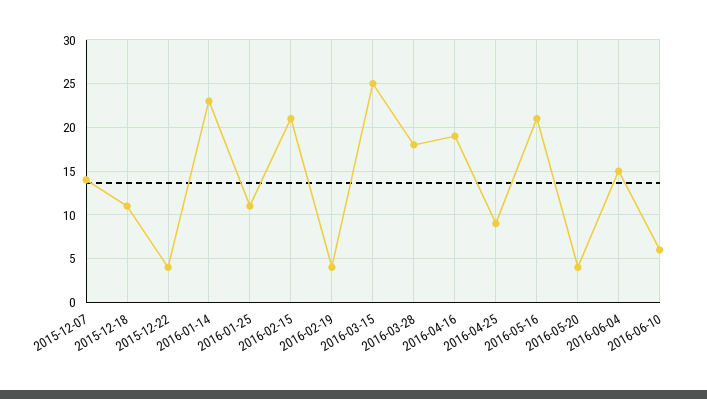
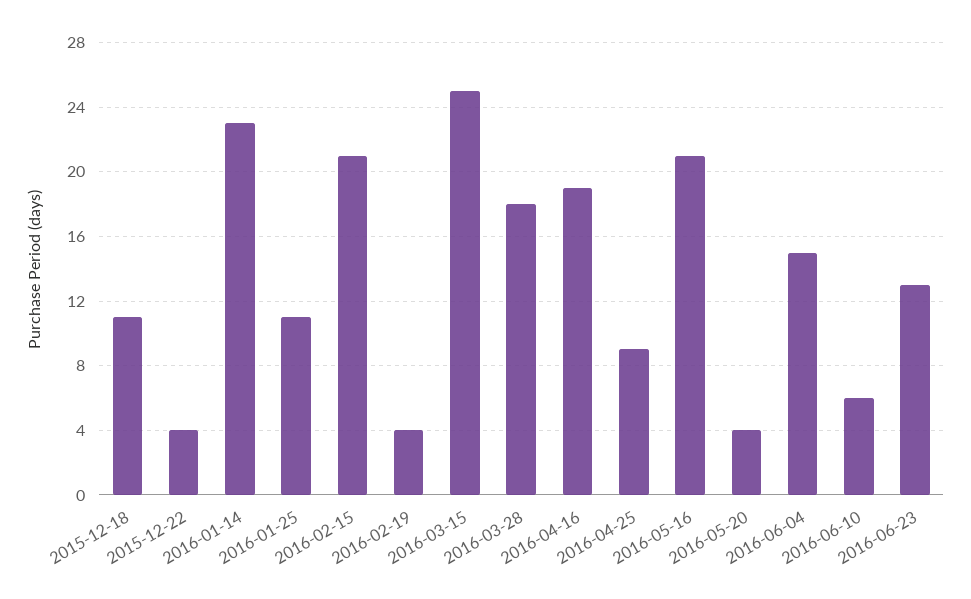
2015-12-07: 14 -> none
2016-06-23: none -> 13

